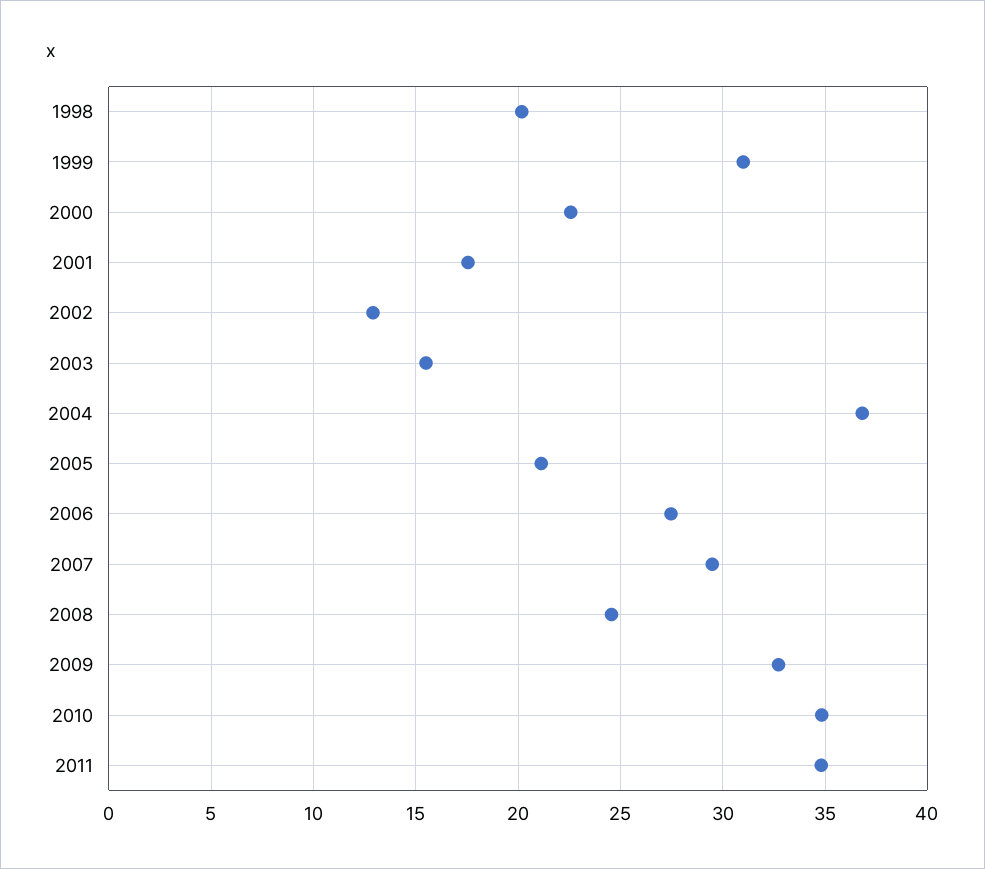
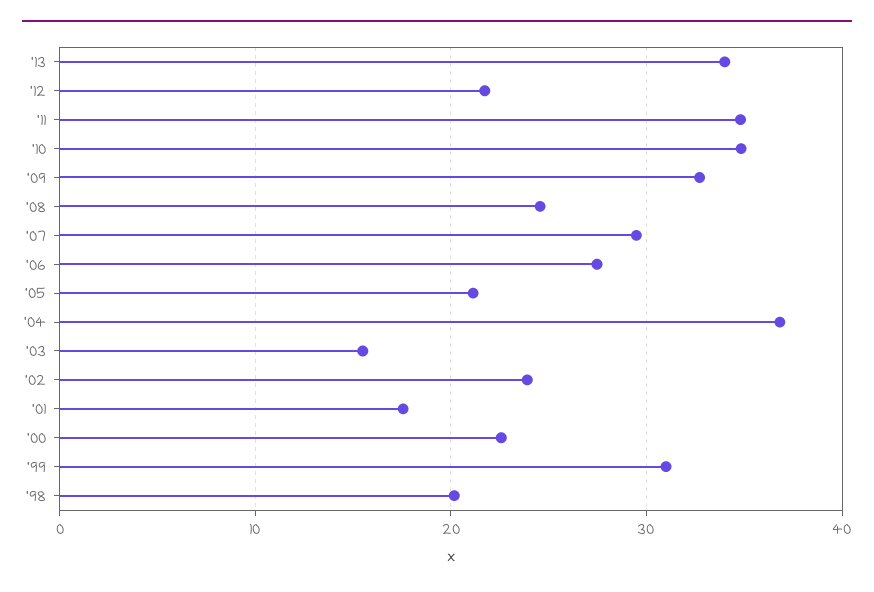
2002: 13 -> 24
'13: none -> 34
'12: none -> 22

